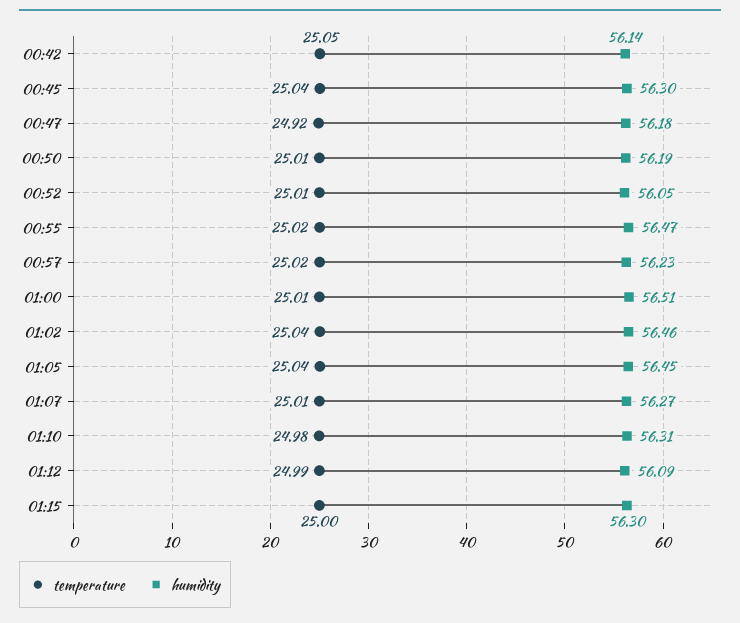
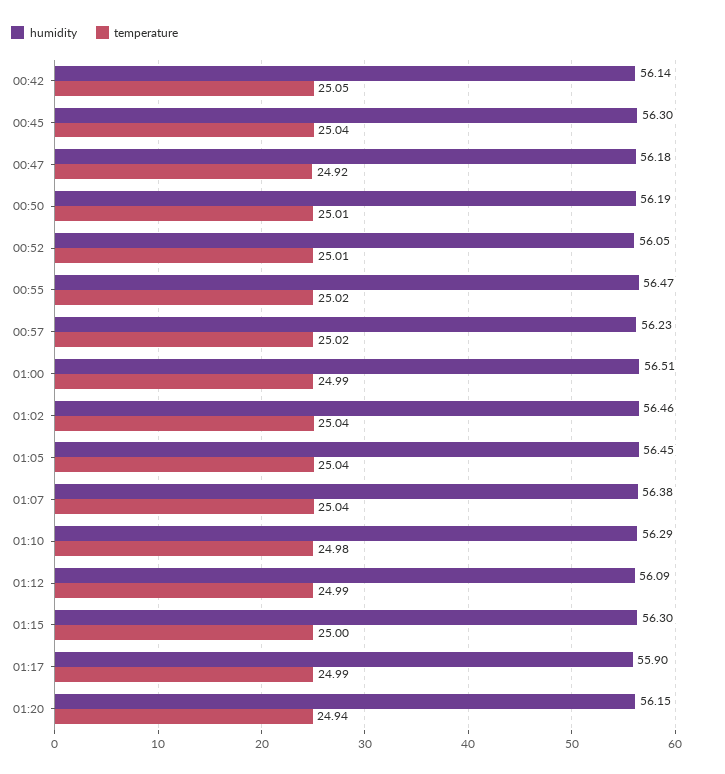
temperature, 01:00: 25.01 -> 24.99
temperature, 01:07: 25.01 -> 25.04
humidity, 01:07: 56.27 -> 56.38
humidity, 01:10: 56.31 -> 56.29
humidity, 01:17: none -> 55.9
temperature, 01:17: none -> 24.99
humidity, 01:20: none -> 56.15
temperature, 01:20: none -> 24.94

